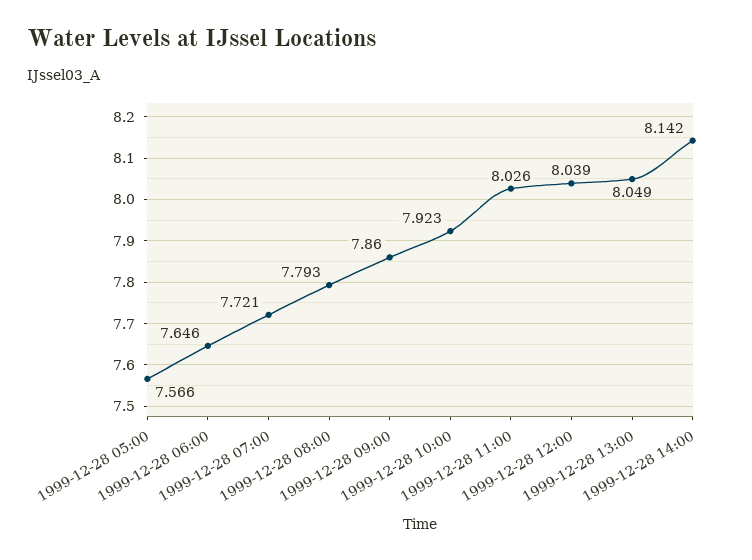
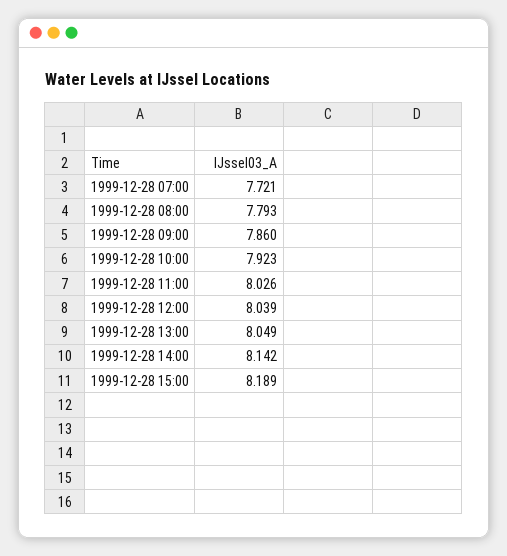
1999-12-28 05:00: 7.566 -> none
1999-12-28 06:00: 7.646 -> none
1999-12-28 15:00: none -> 8.189

